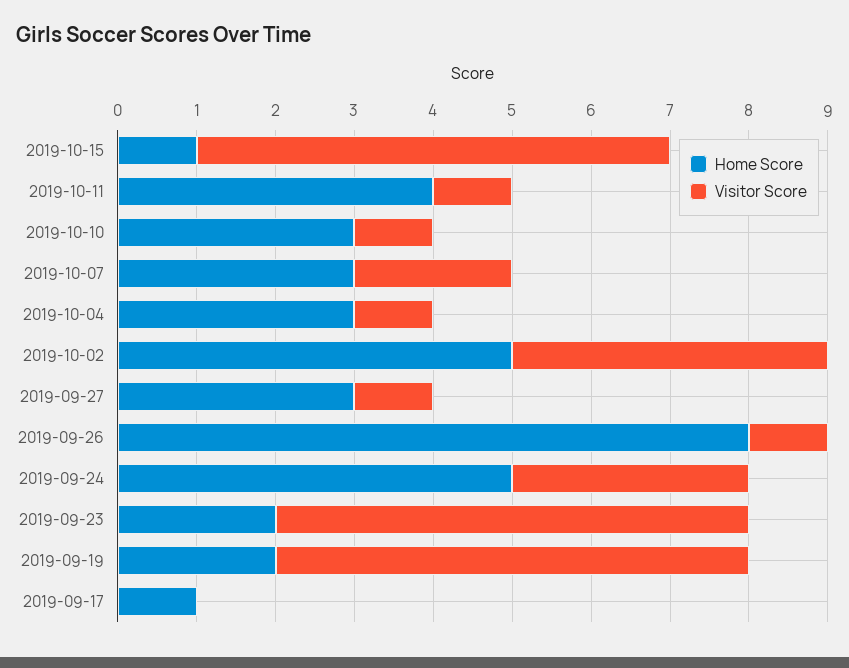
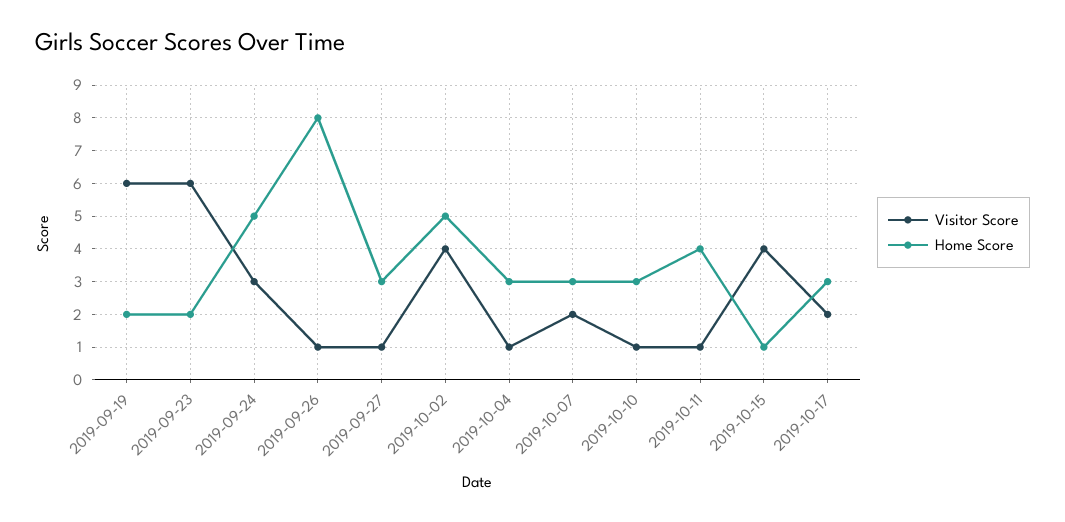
Visitor Score, 2019-10-15: 6 -> 4
Home Score, 2019-09-17: 1 -> none
Visitor Score, 2019-09-17: 0 -> none
Visitor Score, 2019-10-17: none -> 2
Home Score, 2019-10-17: none -> 3

